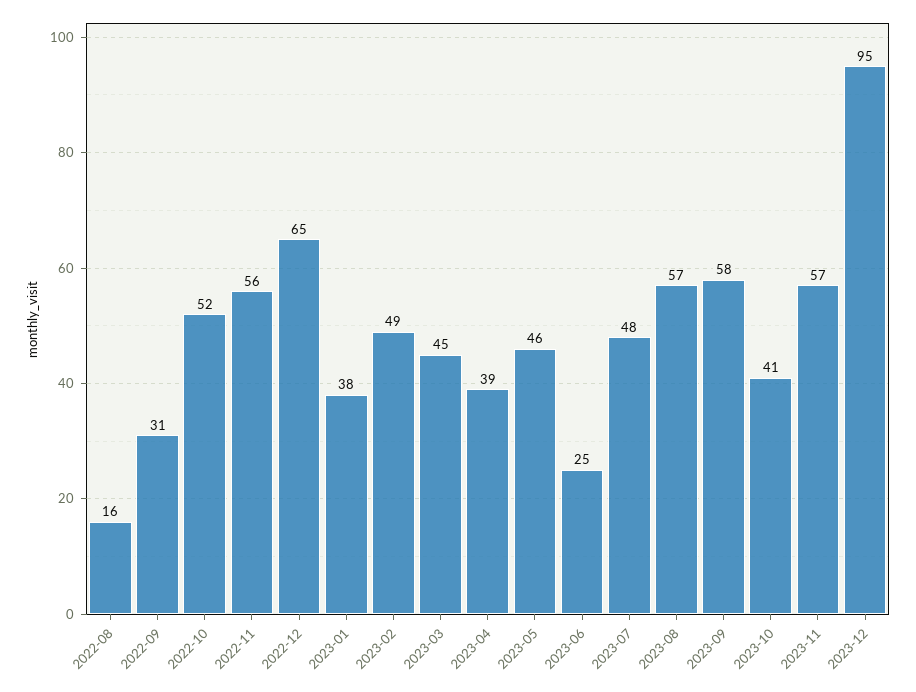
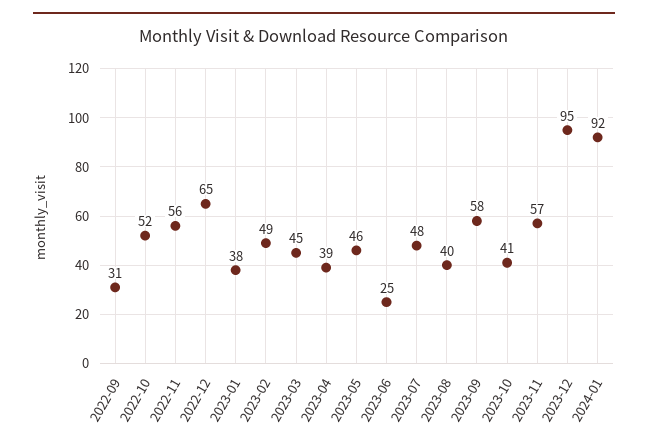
2022-08: 16 -> none
2023-08: 57 -> 40
2024-01: none -> 92

